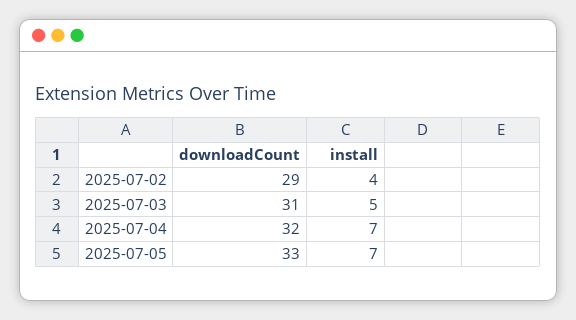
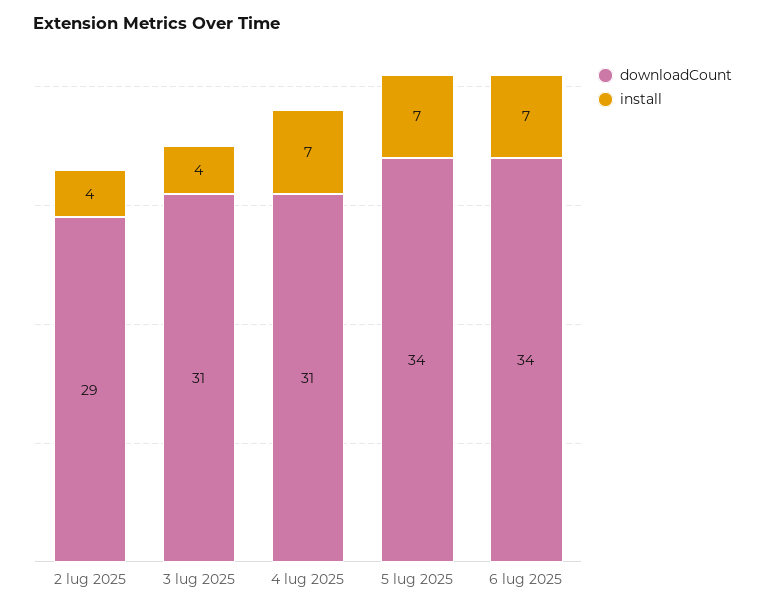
install, 2025-07-03: 5 -> 4
downloadCount, 2025-07-04: 32 -> 31
downloadCount, 2025-07-05: 33 -> 34
downloadCount, 6 lug 2025: none -> 34
install, 6 lug 2025: none -> 7

